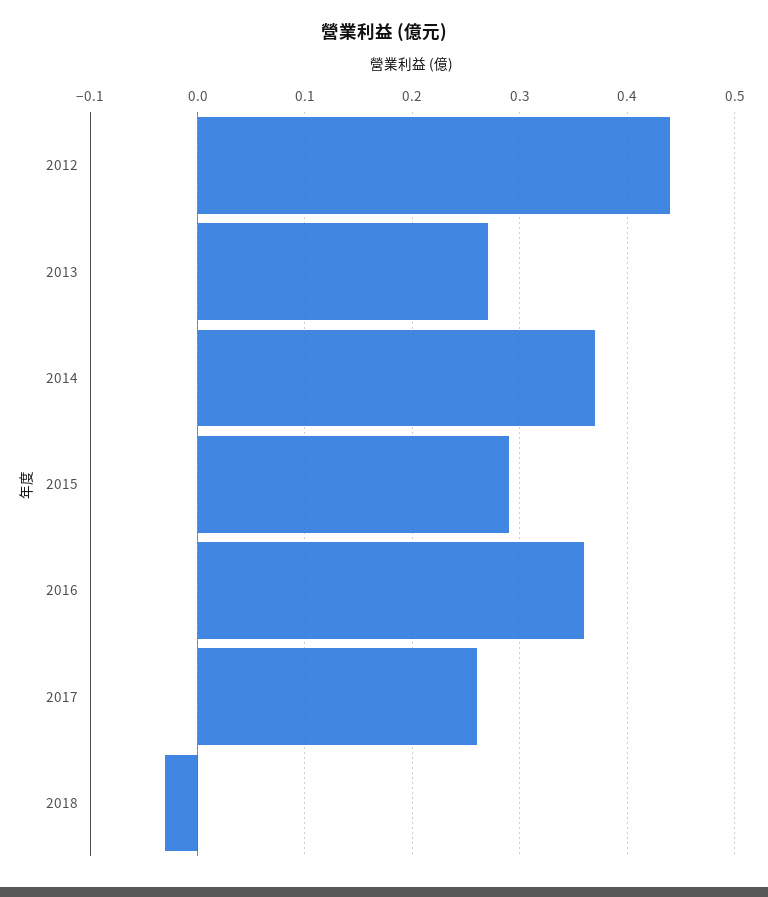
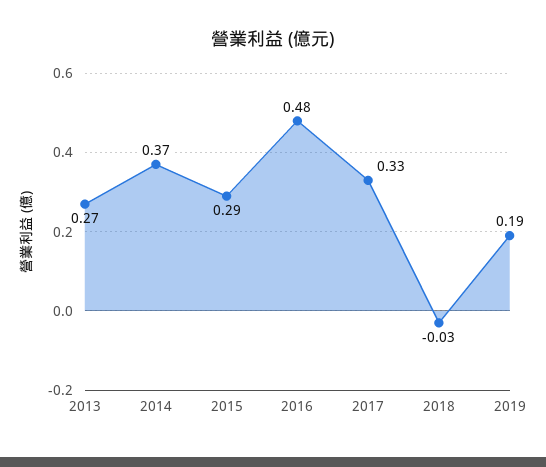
2012: 0.44 -> none
2016: 0.36 -> 0.48
2017: 0.26 -> 0.33
2019: none -> 0.19

